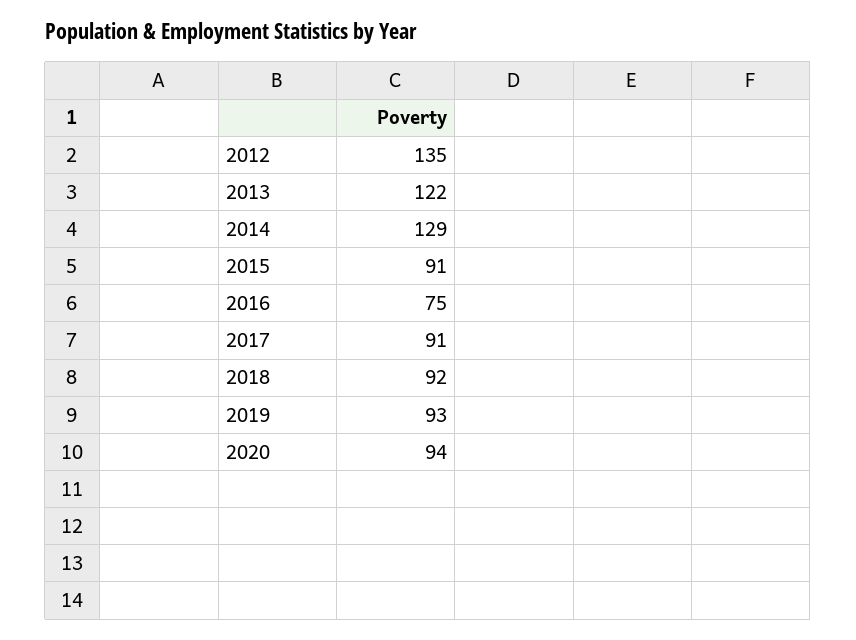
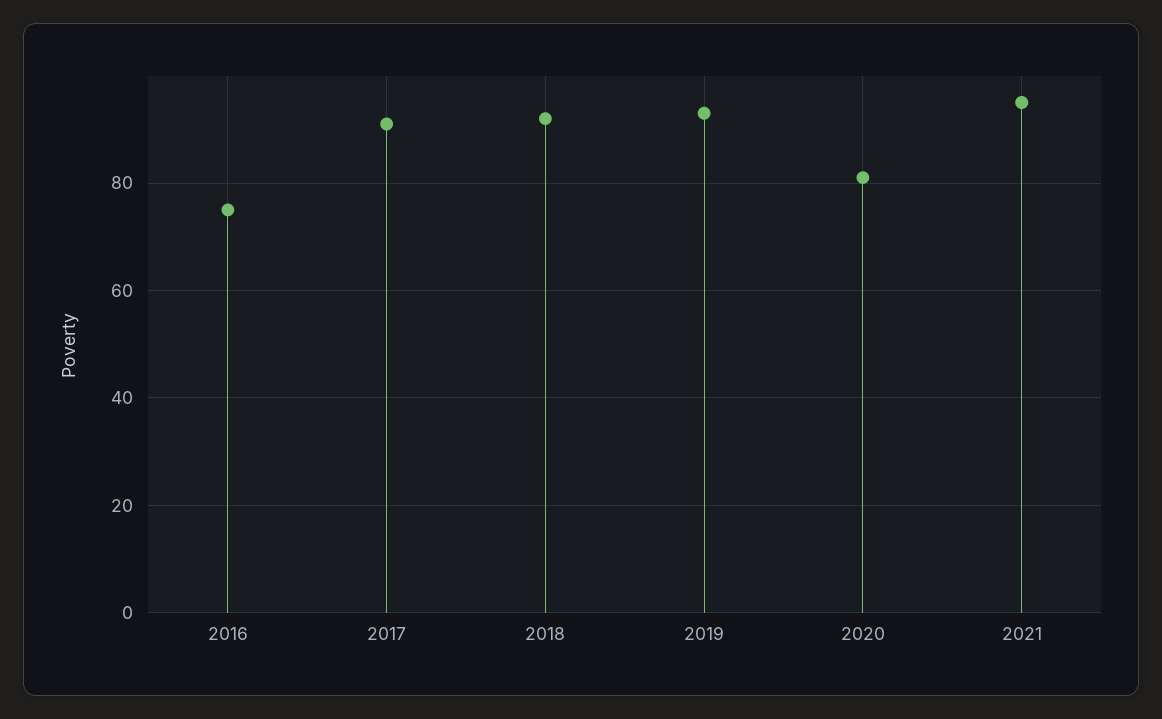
2012: 135 -> none
2013: 122 -> none
2014: 129 -> none
2015: 91 -> none
2020: 94 -> 80
2021: none -> 95

